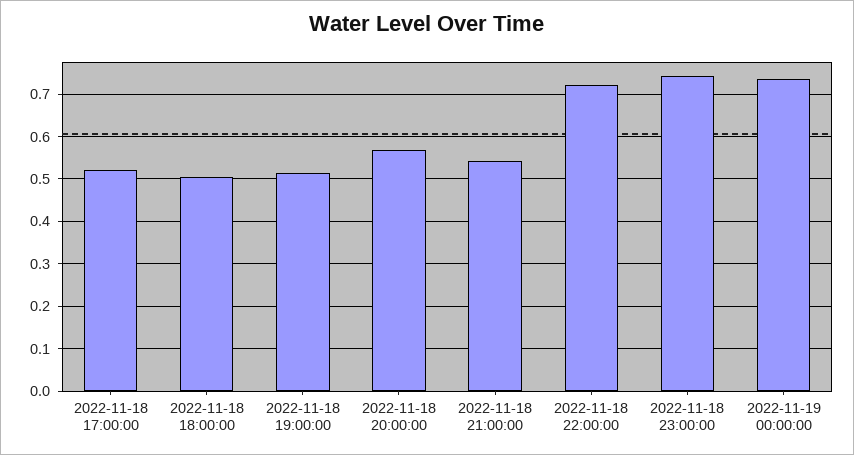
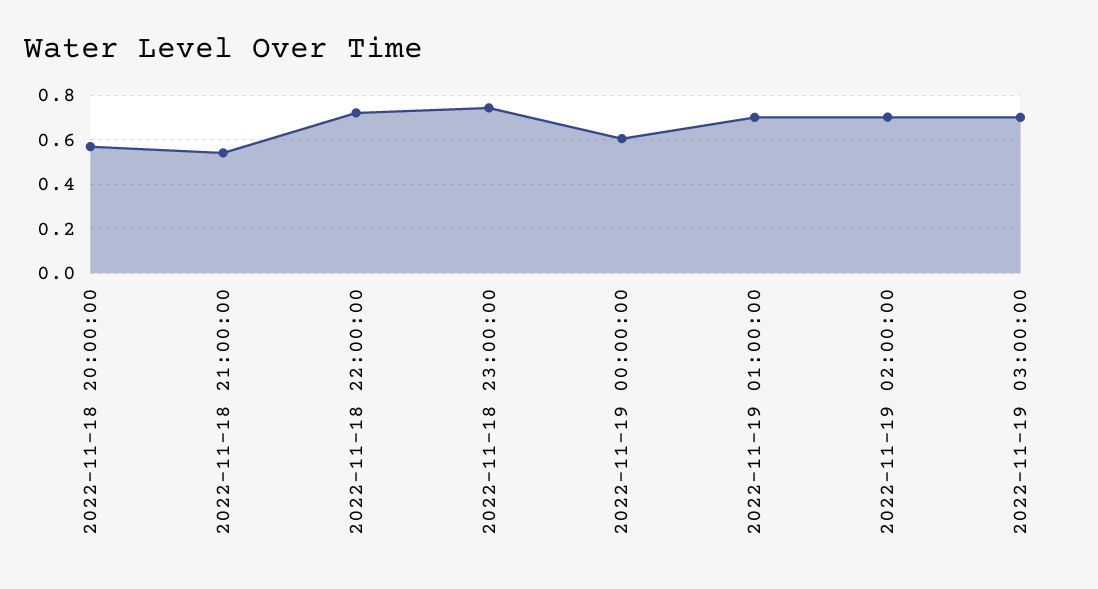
2022-11-18 17:00:00: 0.52 -> none
2022-11-18 18:00:00: 0.5 -> none
2022-11-18 19:00:00: 0.52 -> none
2022-11-19 00:00:00: 0.74 -> 0.6
2022-11-19 01:00:00: none -> 0.7
2022-11-19 02:00:00: none -> 0.7
2022-11-19 03:00:00: none -> 0.7

